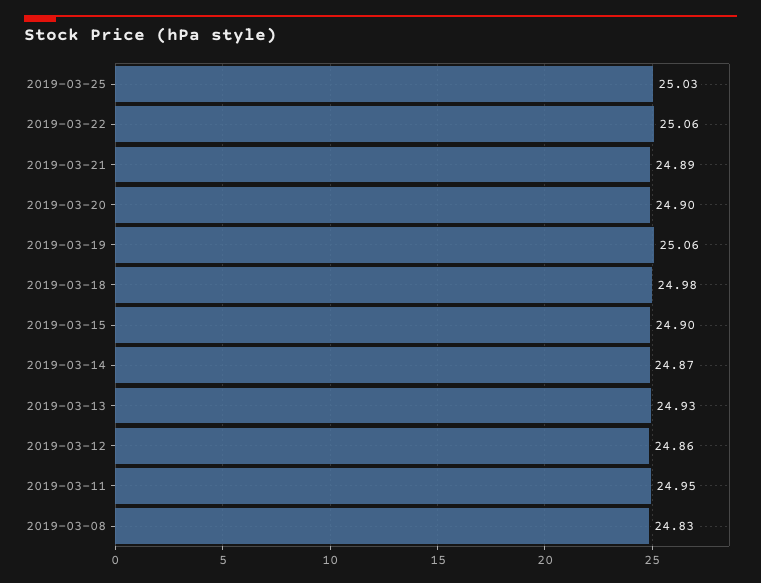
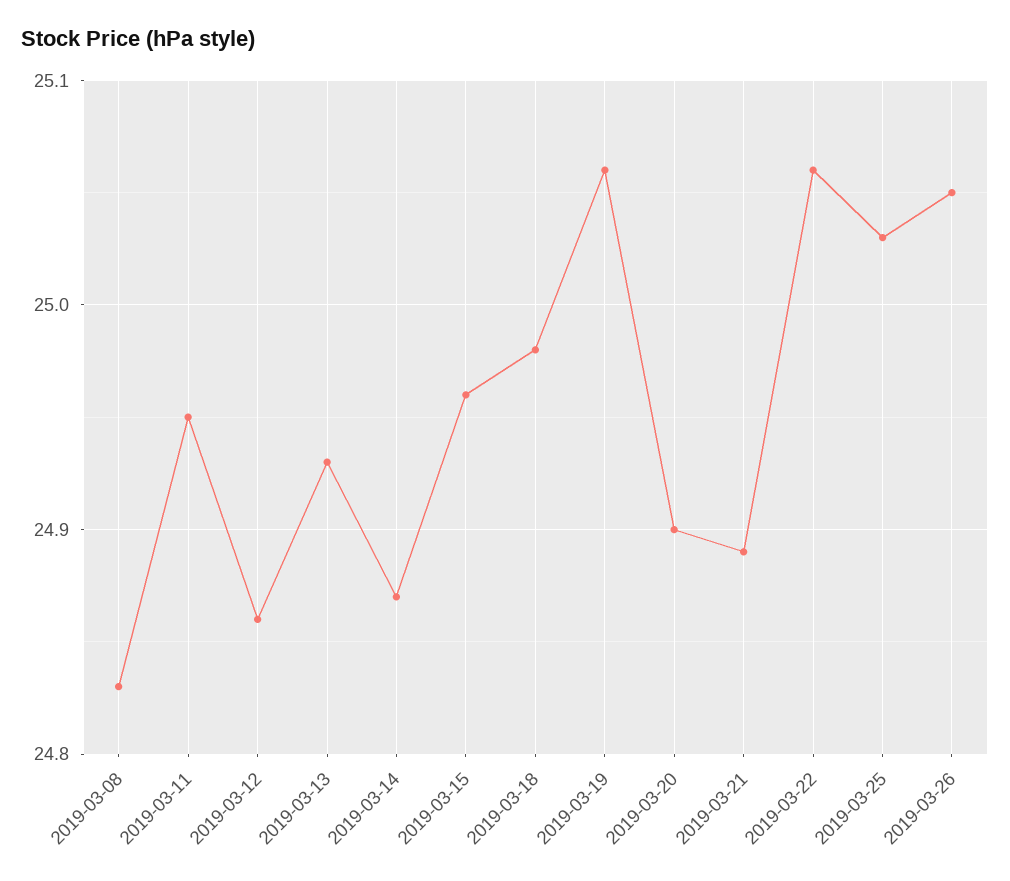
2019-03-15: 24.9 -> 24.96
2019-03-26: none -> 25.05

